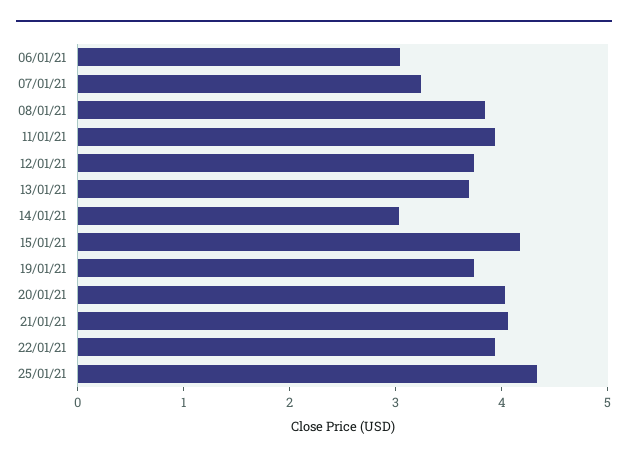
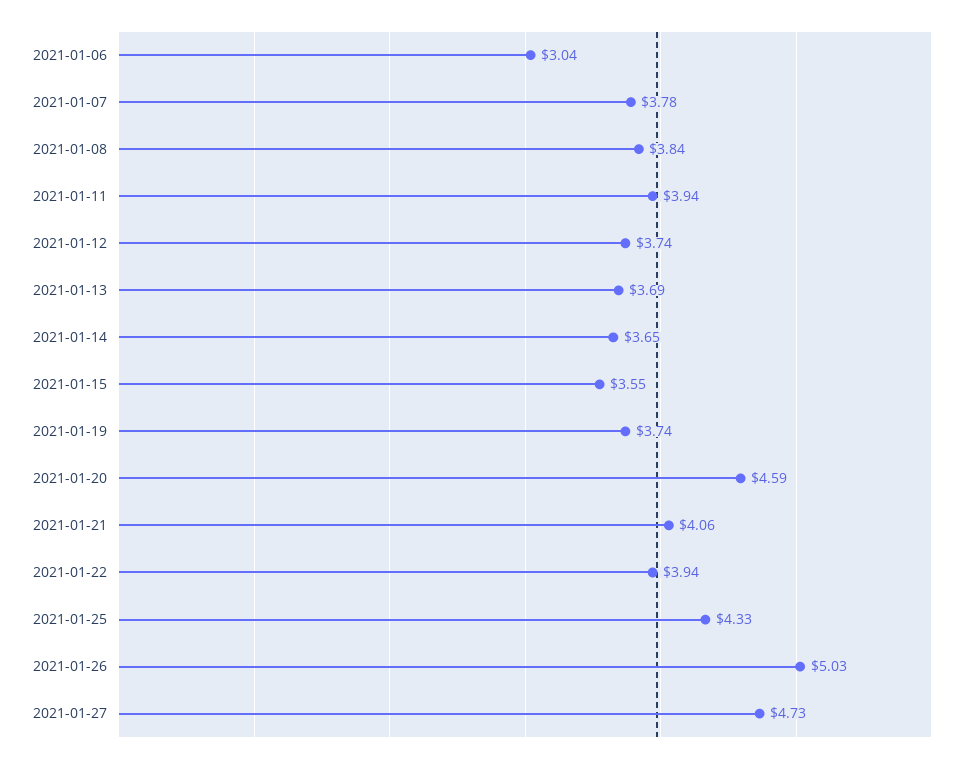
07/01/21: 3.2 -> 3.78
14/01/21: 3 -> 3.65
15/01/21: 4.2 -> 3.55
20/01/21: 4 -> 4.59
2021-01-26: none -> 5.03
2021-01-27: none -> 4.73

